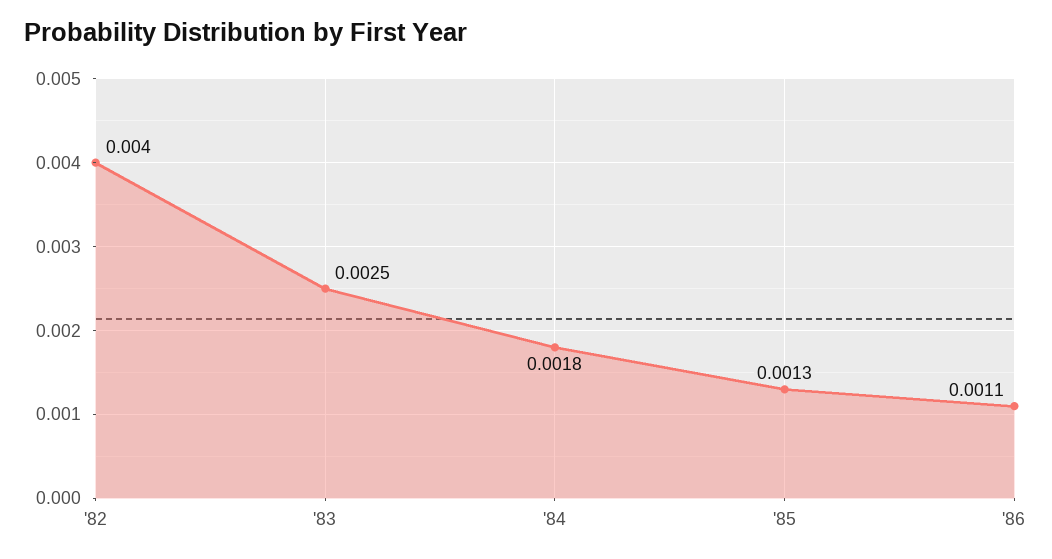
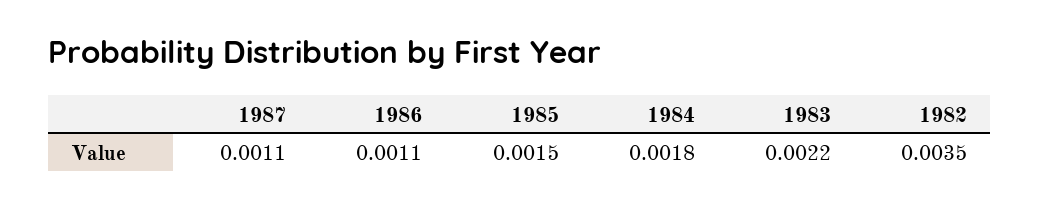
'82: 0.004 -> 0.0035
'83: 0.0025 -> 0.0022
'85: 0.0013 -> 0.0015
1987: none -> 0.0011

